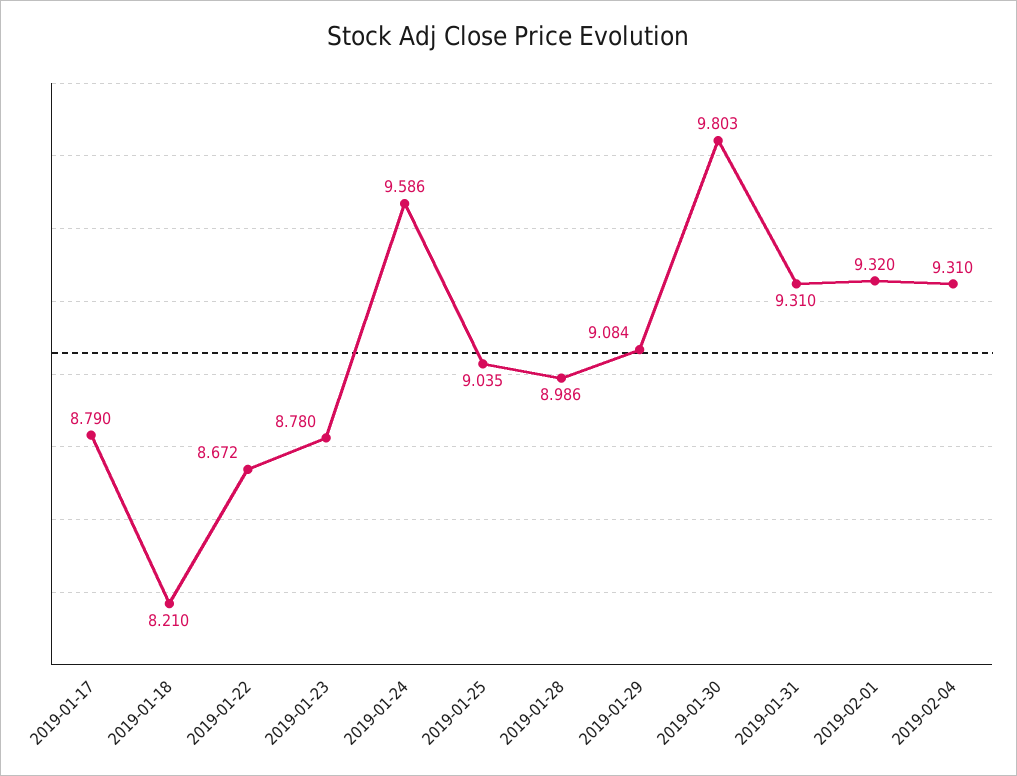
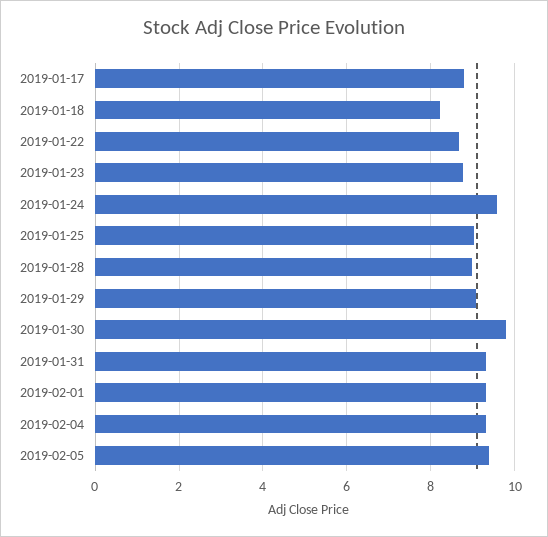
2019-02-05: none -> 9.4

